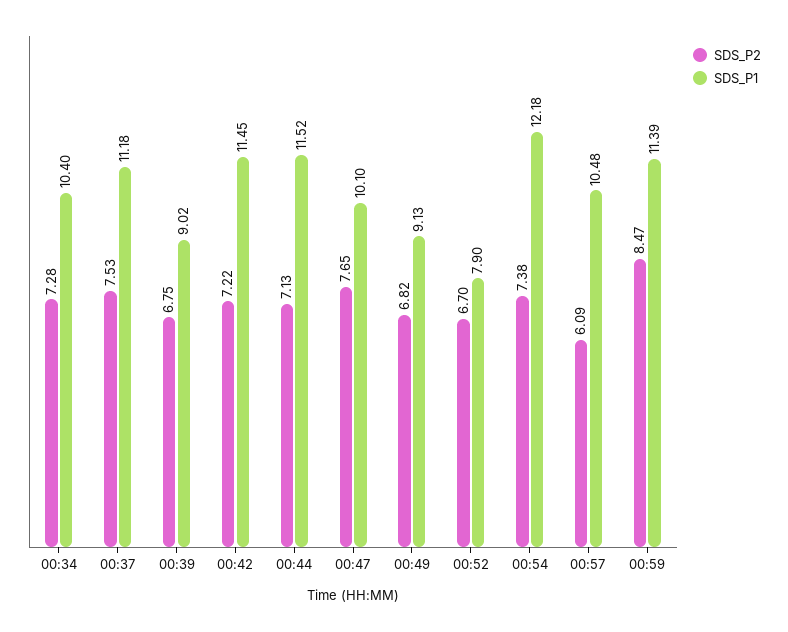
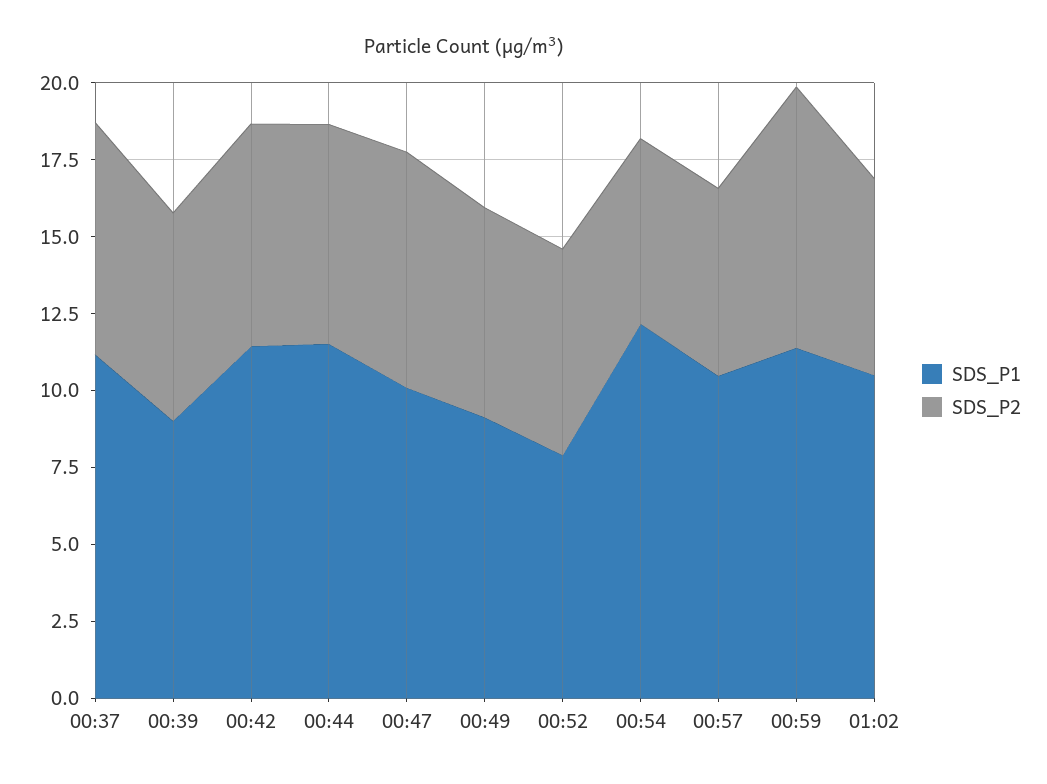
SDS_P2, 00:34: 7.28 -> none
SDS_P1, 00:34: 10.4 -> none
SDS_P2, 00:54: 7.38 -> 6
SDS_P1, 01:02: none -> 10.5
SDS_P2, 01:02: none -> 6.5

